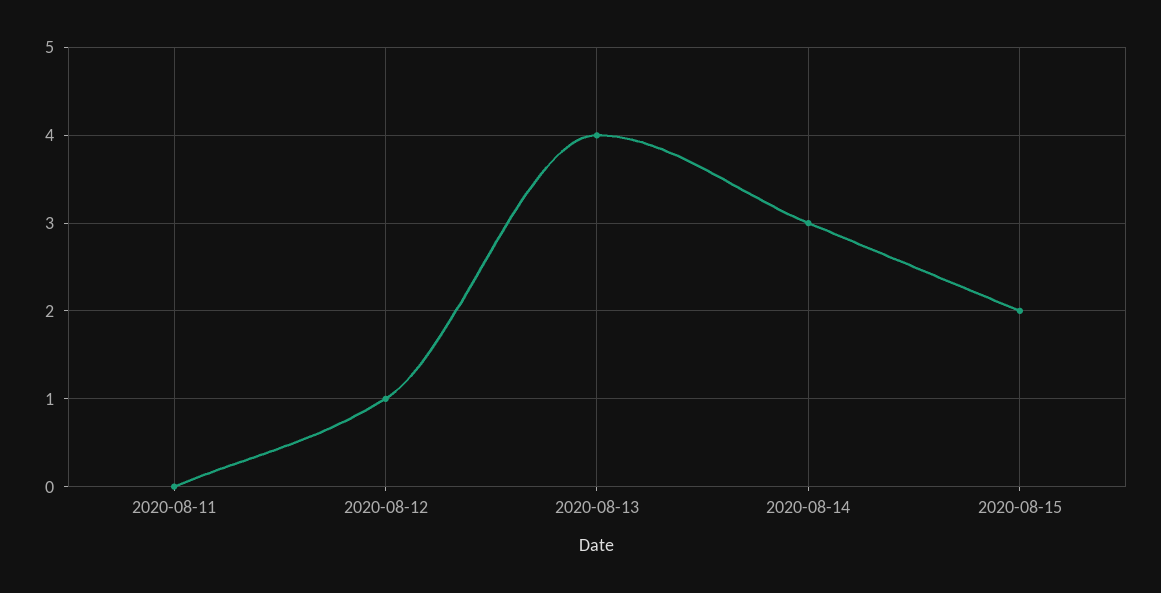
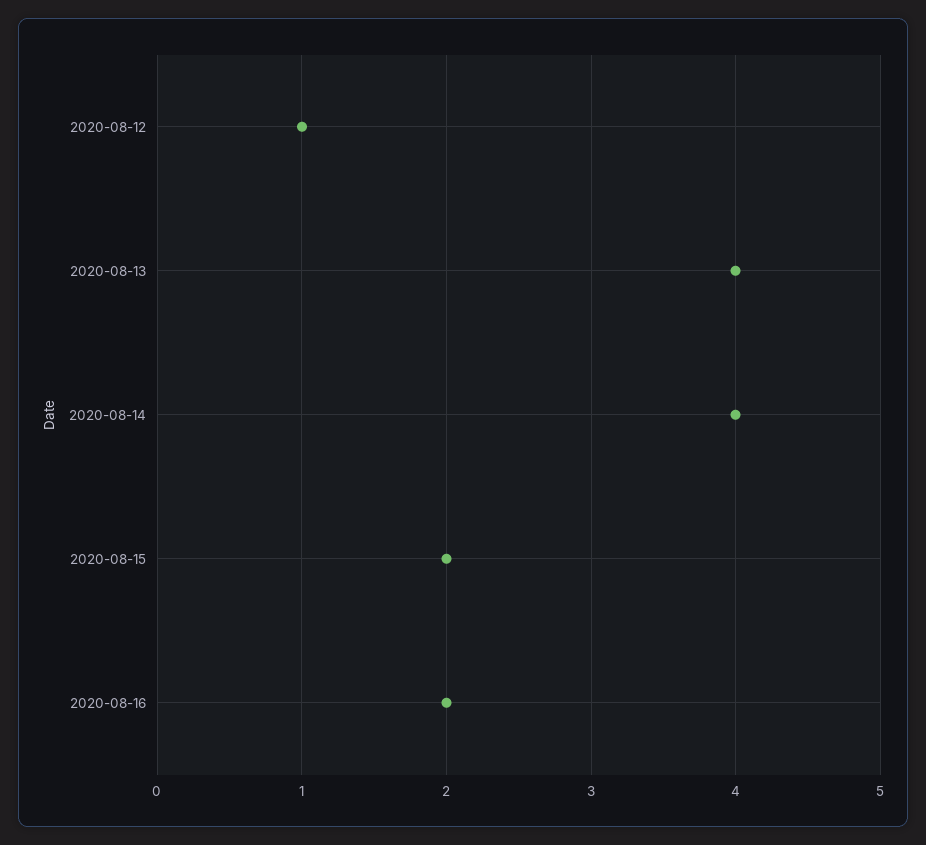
2020-08-11: 0 -> none
2020-08-14: 3 -> 4
2020-08-16: none -> 2

